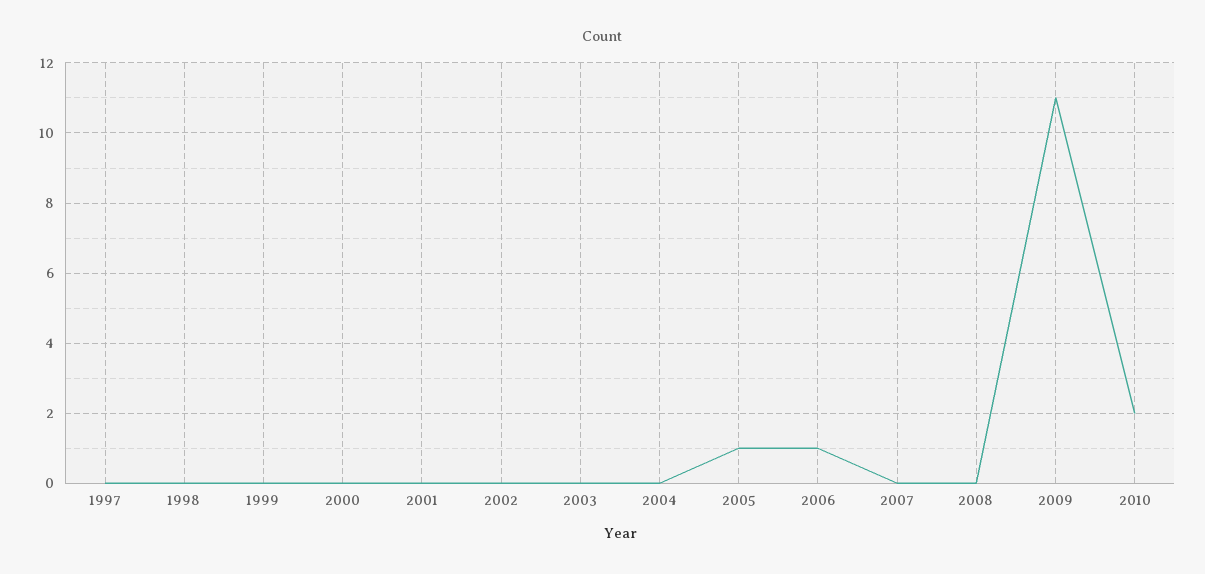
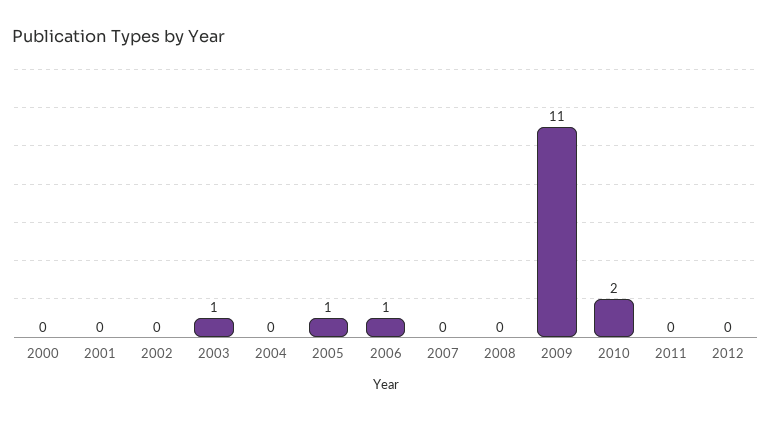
1997: 0 -> none
1998: 0 -> none
1999: 0 -> none
2003: 0 -> 1
2011: none -> 0
2012: none -> 0

